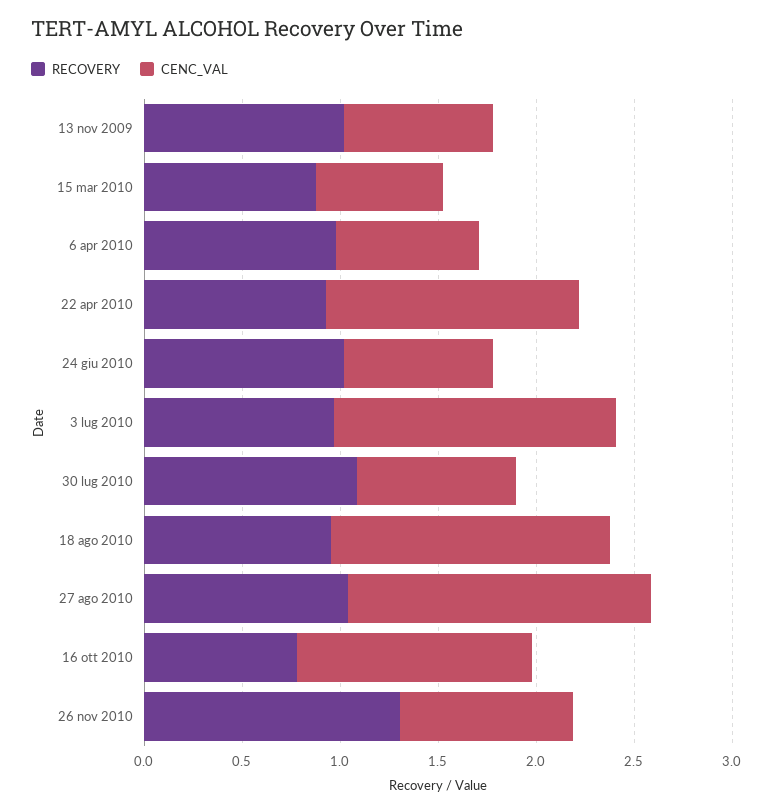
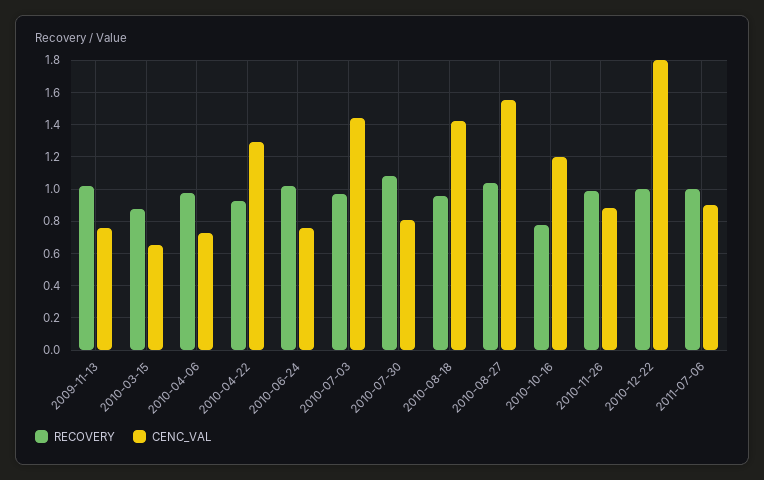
RECOVERY, 26 nov 2010: 1.3 -> 1
RECOVERY, 2010-12-22: none -> 1
CENC_VAL, 2010-12-22: none -> 1.8
RECOVERY, 2011-07-06: none -> 1
CENC_VAL, 2011-07-06: none -> 0.9

